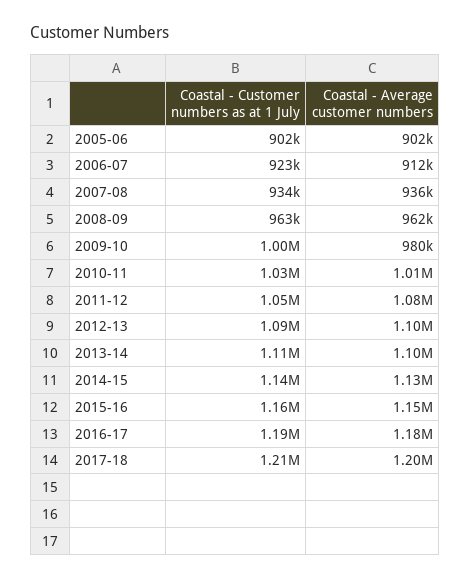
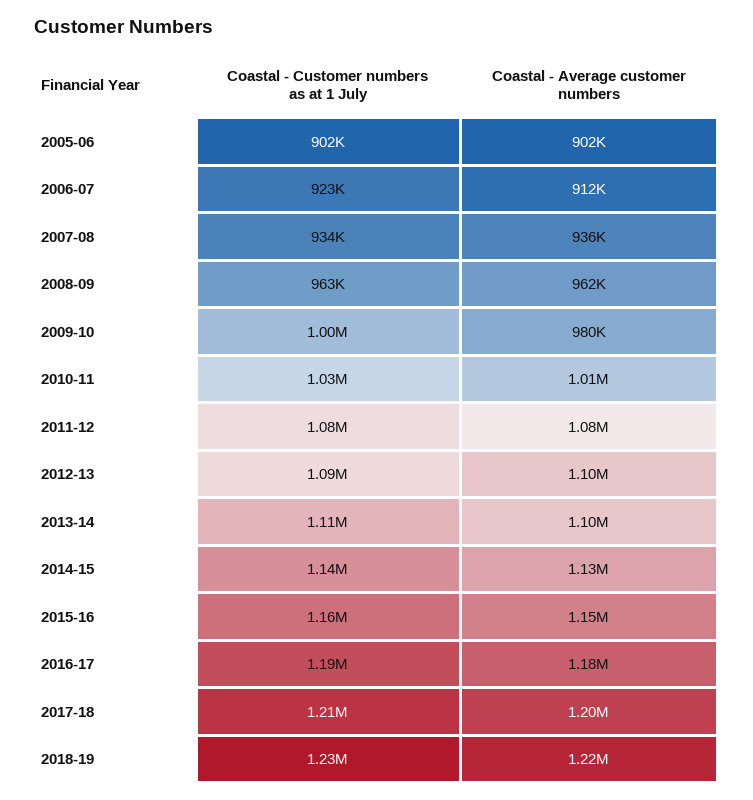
Coastal - Customer numbers as at 1 July, 2011-12: 1050000 -> 1080000
Coastal - Customer numbers as at 1 July, 2018-19: none -> 1230000
Coastal - Average customer numbers, 2018-19: none -> 1220000

